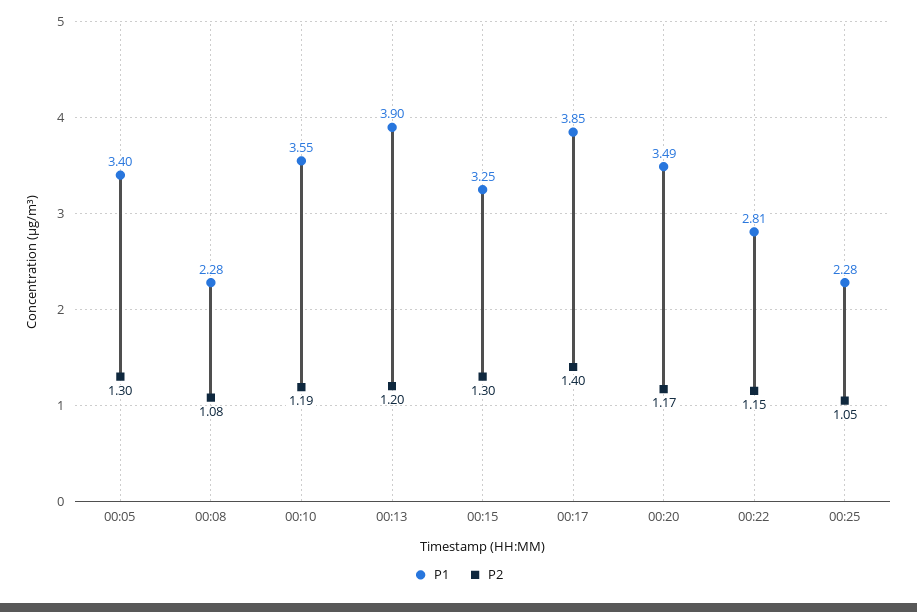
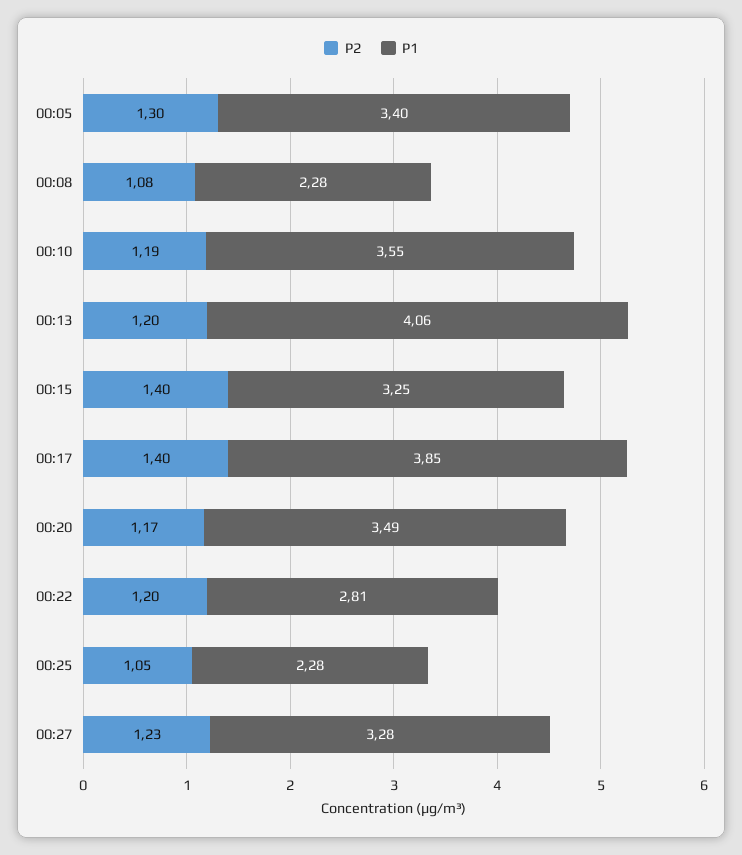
P1, 00:13: 3.9 -> 4.06
P2, 00:15: 1.3 -> 1.4
P2, 00:22: 1.15 -> 1.2
P2, 00:27: none -> 1.23
P1, 00:27: none -> 3.28

